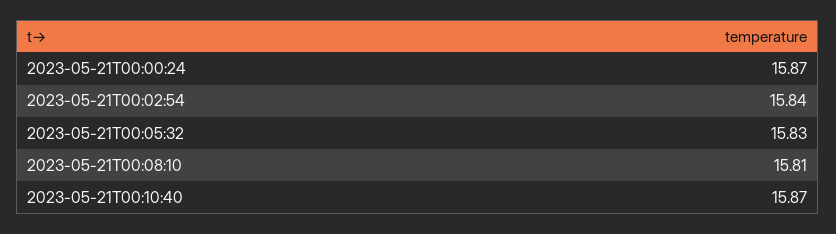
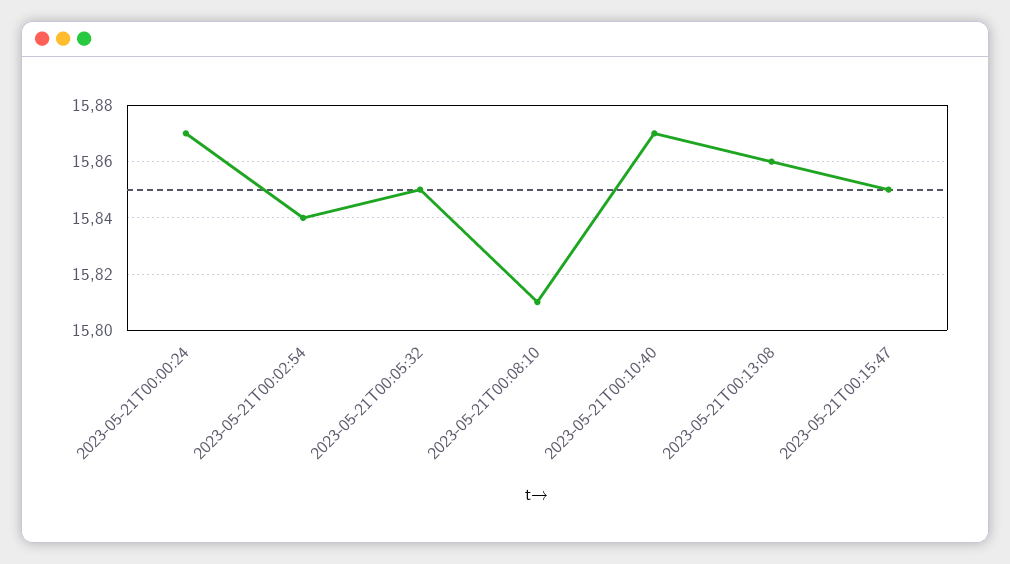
2023-05-21T00:05:32: 15.83 -> 15.85
2023-05-21T00:13:08: none -> 15.86
2023-05-21T00:15:47: none -> 15.85

